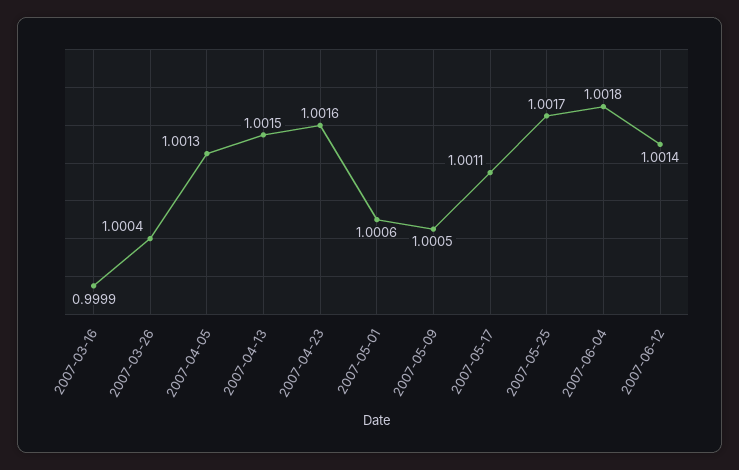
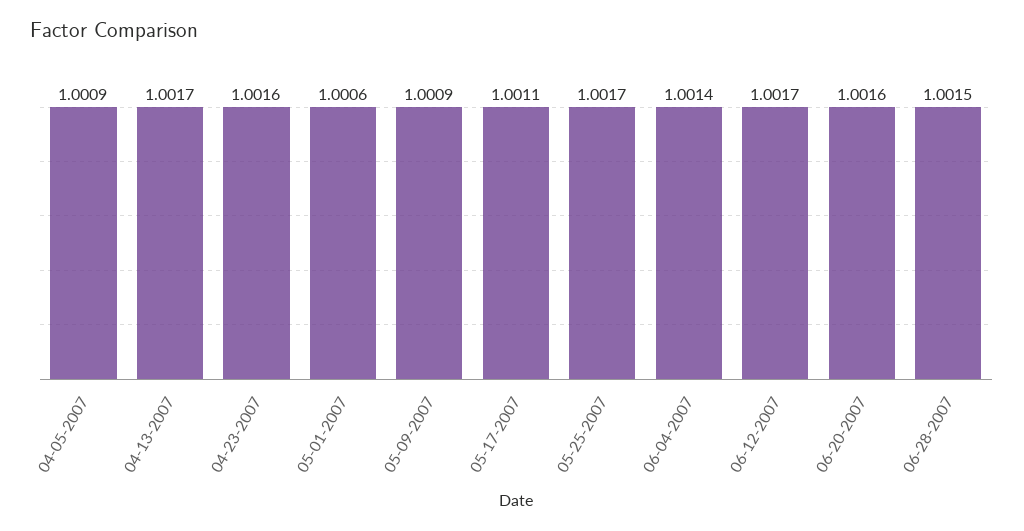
2007-03-16: 0.9999 -> none
2007-03-26: 1.0004 -> none
2007-04-05: 1.0013 -> 1.0009
2007-04-13: 1.0015 -> 1.0017
2007-05-09: 1.0005 -> 1.0009
2007-06-04: 1.0018 -> 1.0014
2007-06-12: 1.0014 -> 1.0017
06-20-2007: none -> 1.0016
06-28-2007: none -> 1.0015

